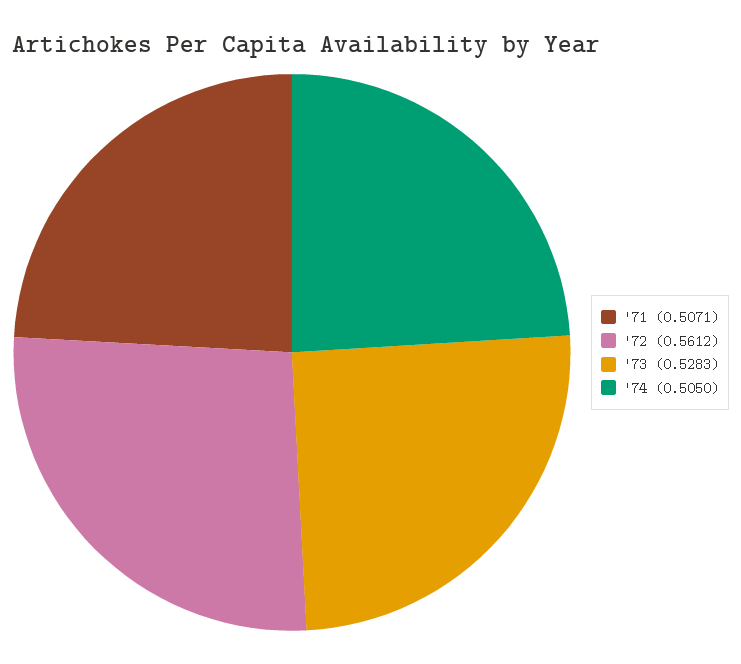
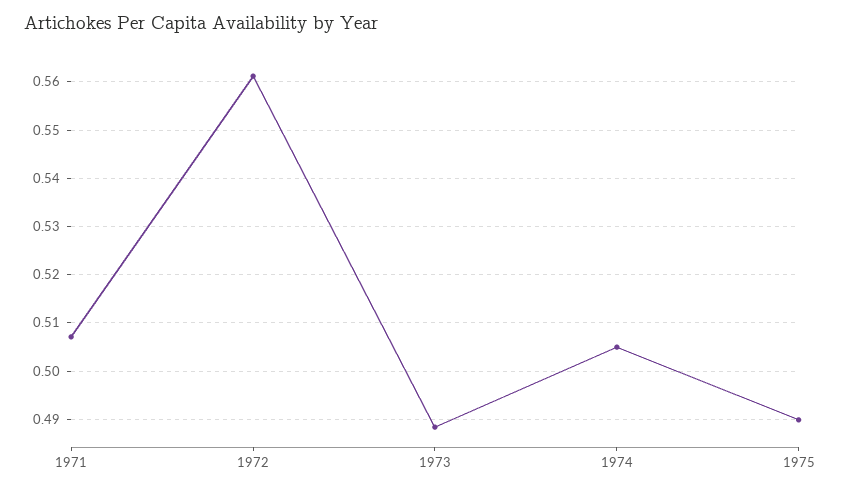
'73: 0.5283 -> 0.488
1975: none -> 0.49

